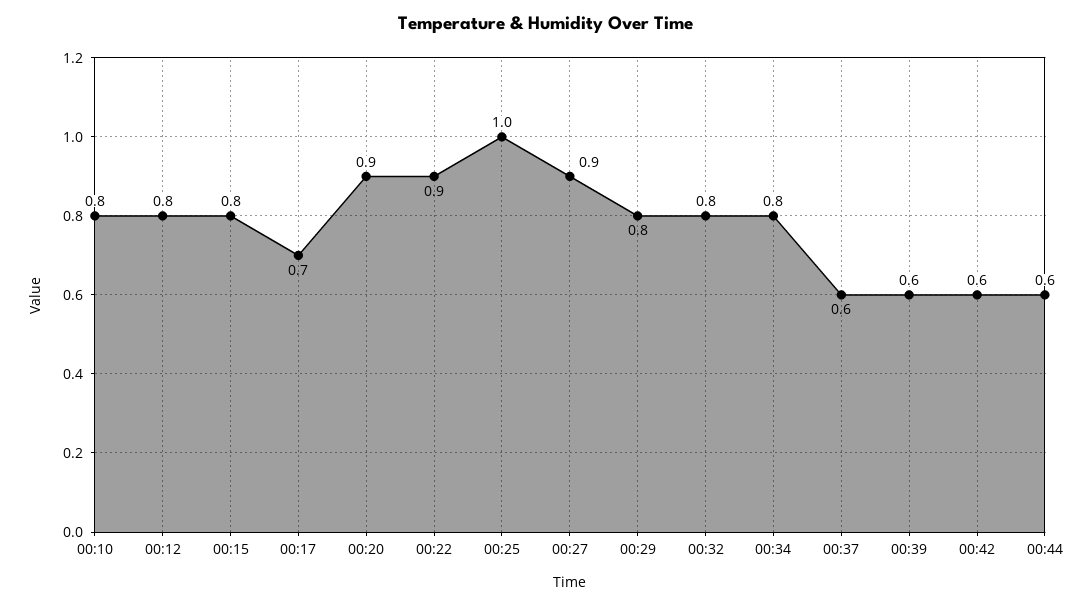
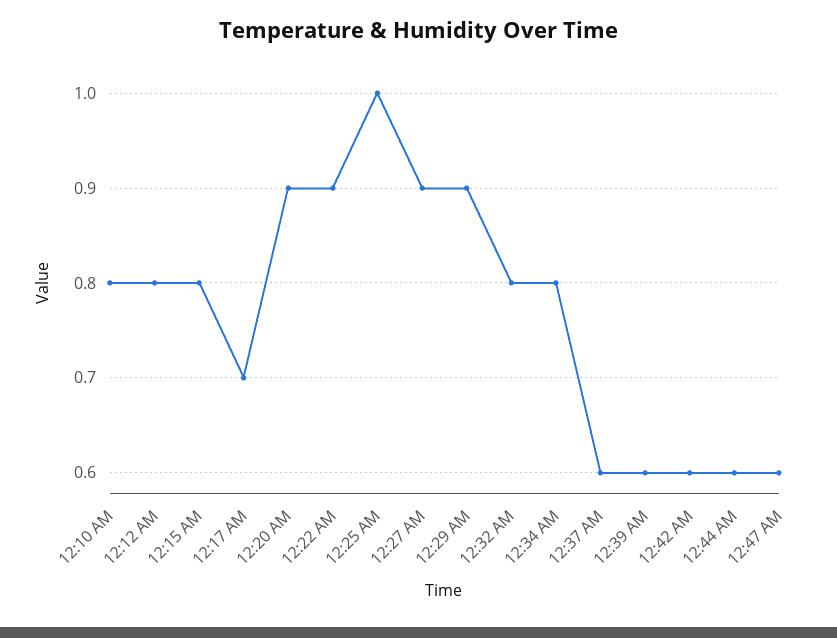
00:29: 0.8 -> 0.9
12:47 AM: none -> 0.6

